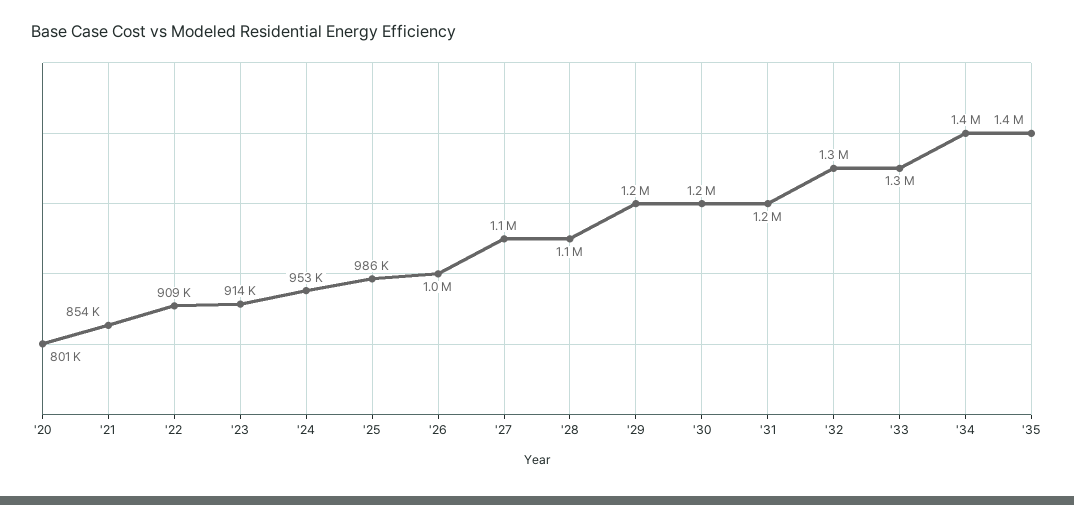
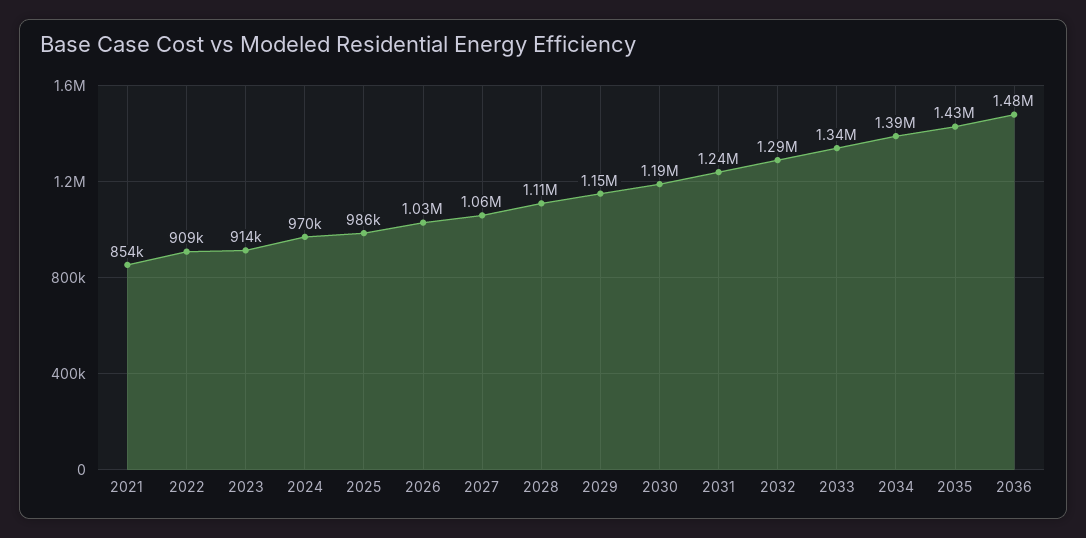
'20: 801000 -> none
'24: 953000 -> 970000
2036: none -> 1480000

